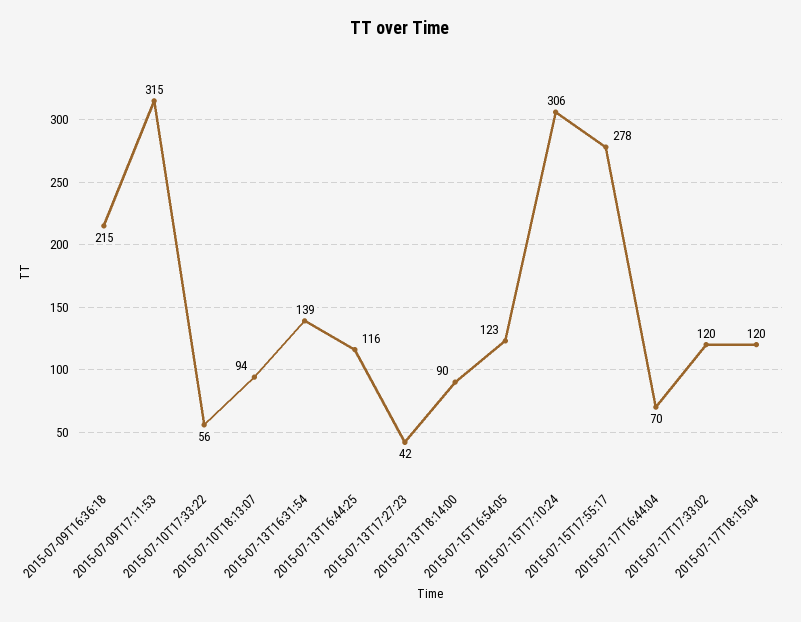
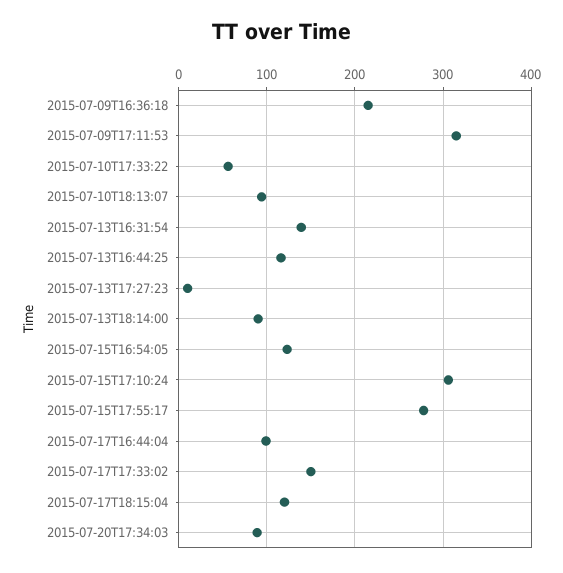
2015-07-13T17:27:23: 42 -> 10
2015-07-17T16:44:04: 70 -> 100
2015-07-17T17:33:02: 120 -> 150
2015-07-20T17:34:03: none -> 90

